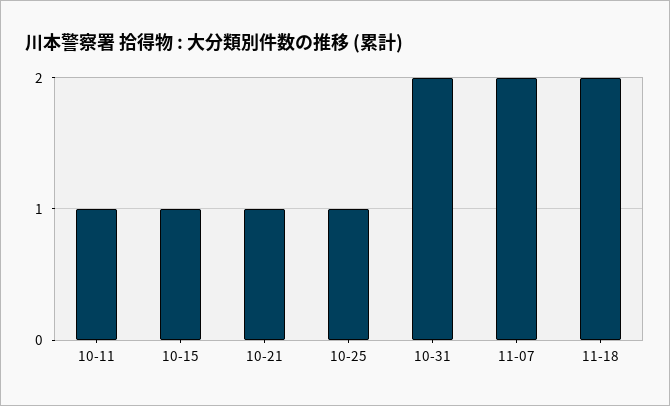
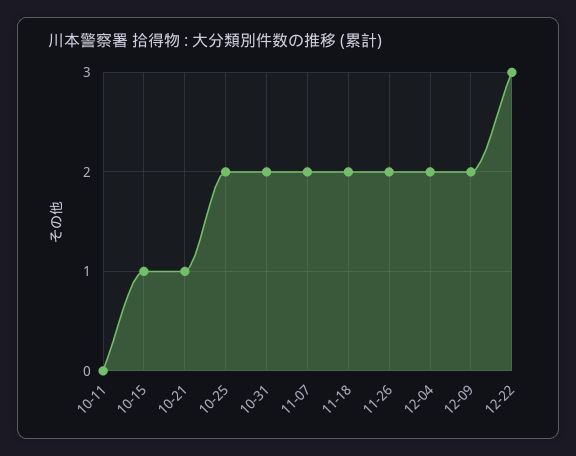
10-11: 1 -> 0
10-25: 1 -> 2
11-26: none -> 2
12-04: none -> 2
12-09: none -> 2
12-22: none -> 3

